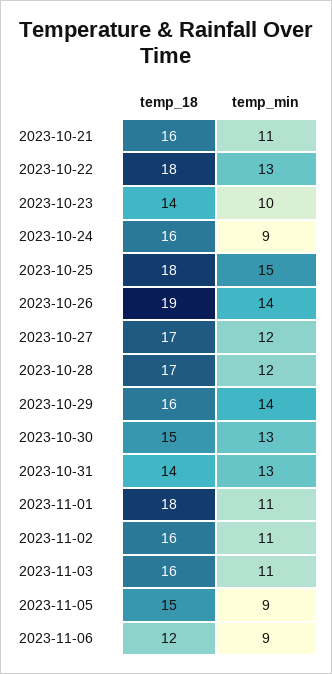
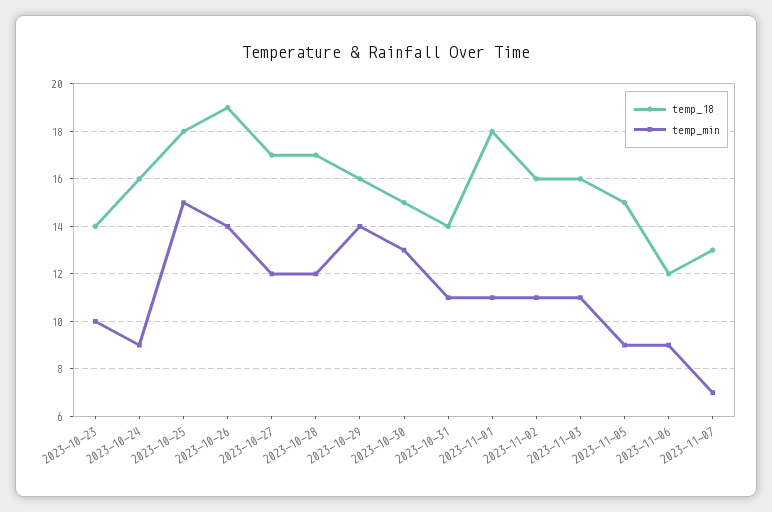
temp_18, 2023-10-21: 16 -> none
temp_min, 2023-10-21: 11 -> none
temp_18, 2023-10-22: 18 -> none
temp_min, 2023-10-22: 13 -> none
temp_min, 2023-10-31: 13 -> 11
temp_18, 2023-11-07: none -> 13
temp_min, 2023-11-07: none -> 7

